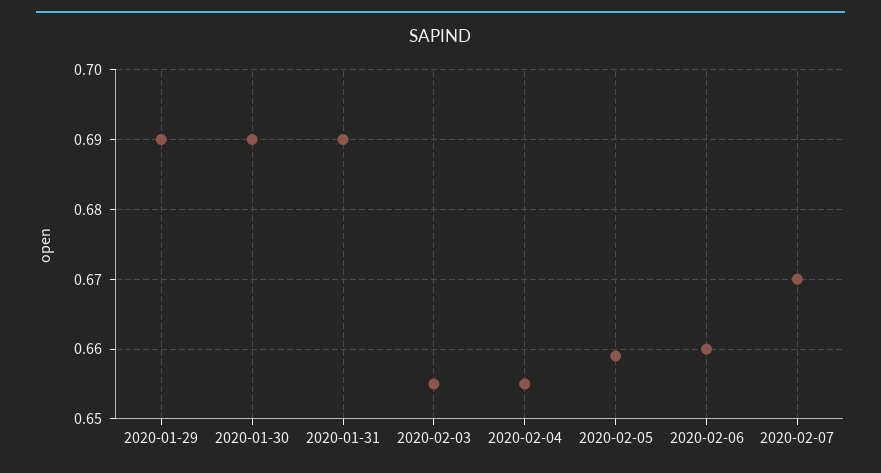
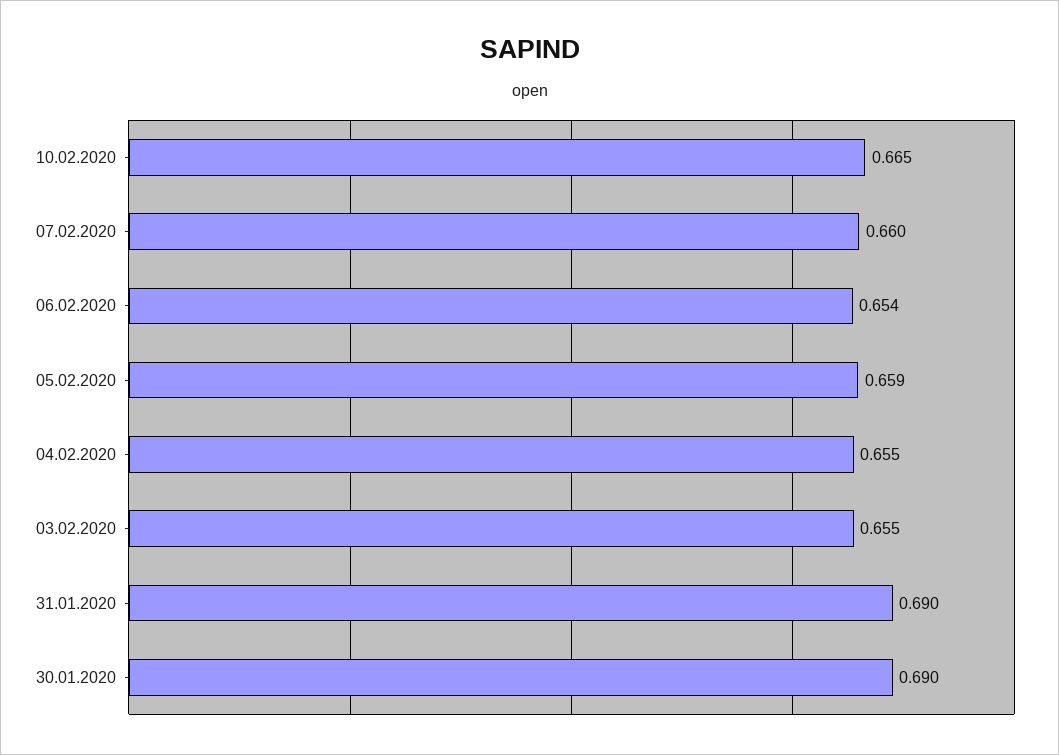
2020-01-29: 0.69 -> none
2020-02-06: 0.66 -> 0.654
2020-02-07: 0.67 -> 0.66
10.02.2020: none -> 0.665

